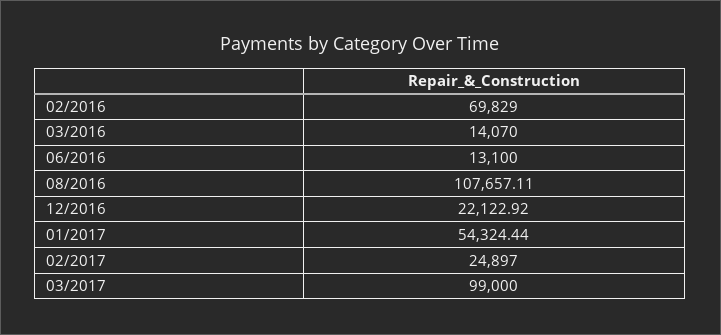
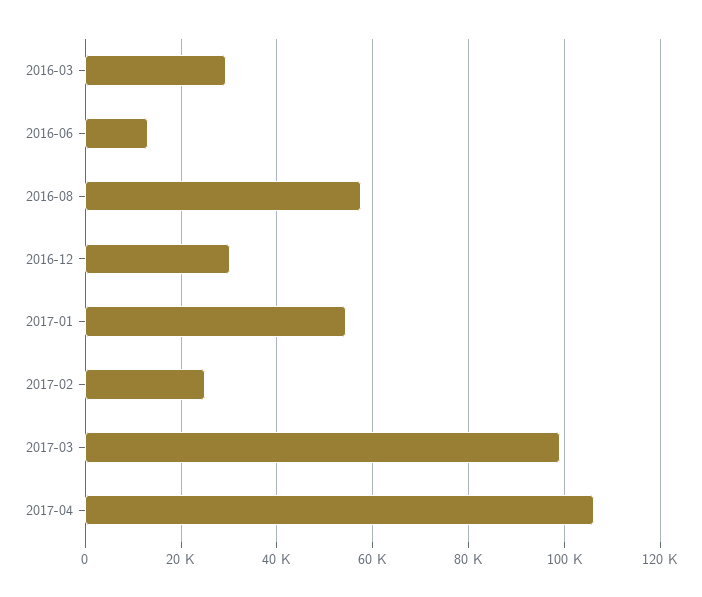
02/2016: 69829 -> none
03/2016: 14070 -> 30000
08/2016: 107657.11 -> 58000
12/2016: 22122.92 -> 30000
2017-04: none -> 106000

